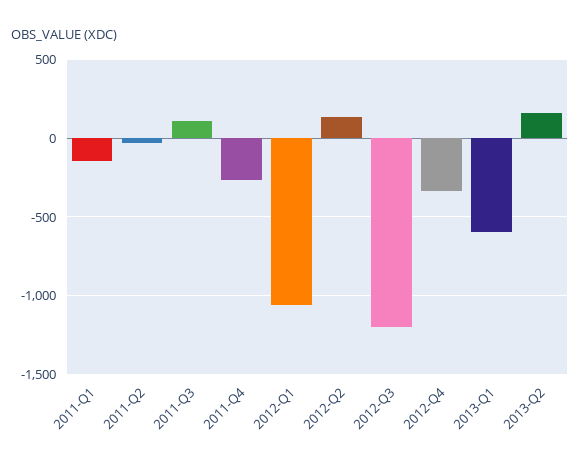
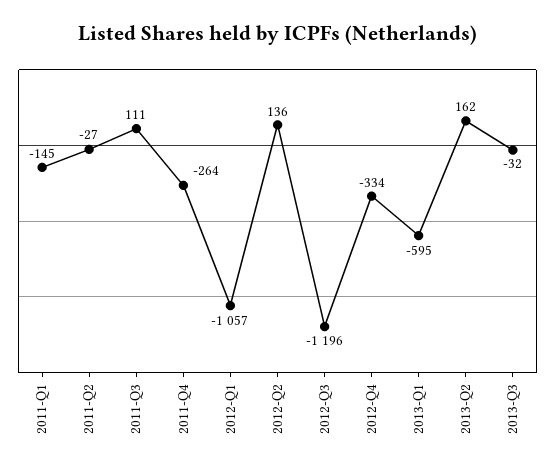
2013-Q3: none -> -32

